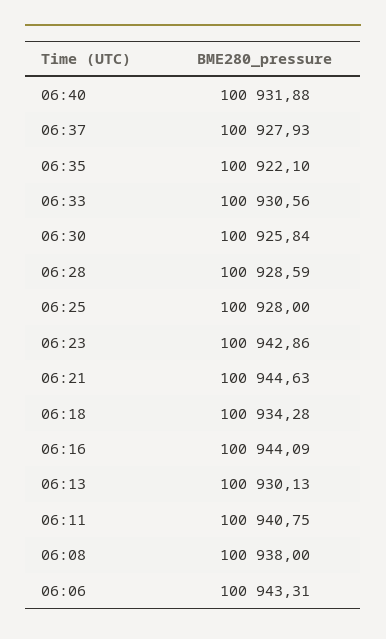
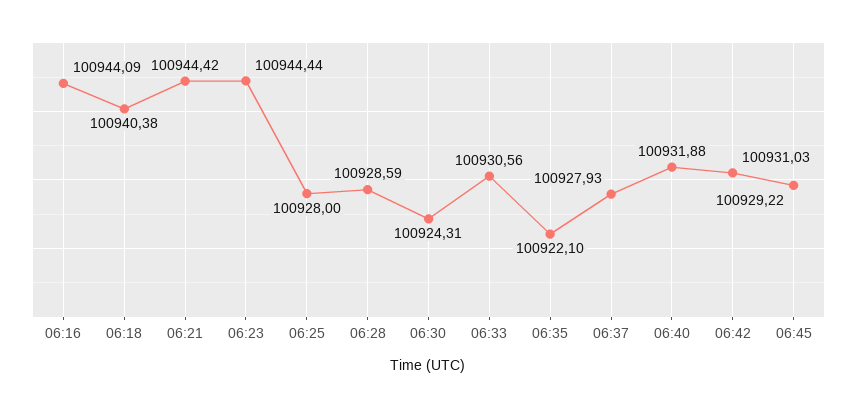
06:30: 100925.84 -> 100924.31
06:23: 100942.86 -> 100944.44
06:21: 100944.63 -> 100944.42
06:18: 100934.28 -> 100940.38
06:13: 100930.13 -> none
06:11: 100940.75 -> none
06:08: 100938 -> none
06:06: 100943.31 -> none
06:42: none -> 100931.03
06:45: none -> 100929.22

